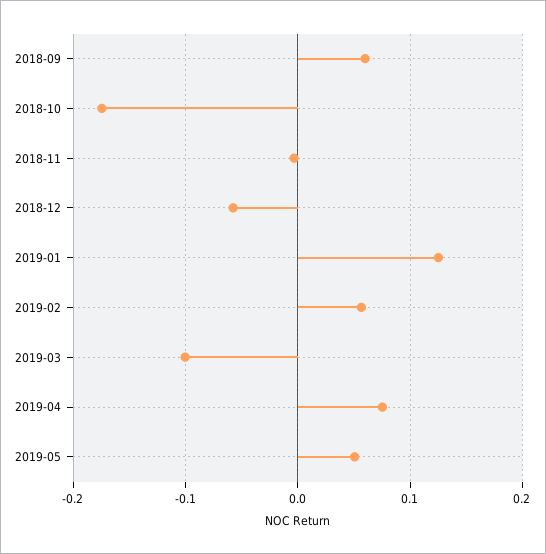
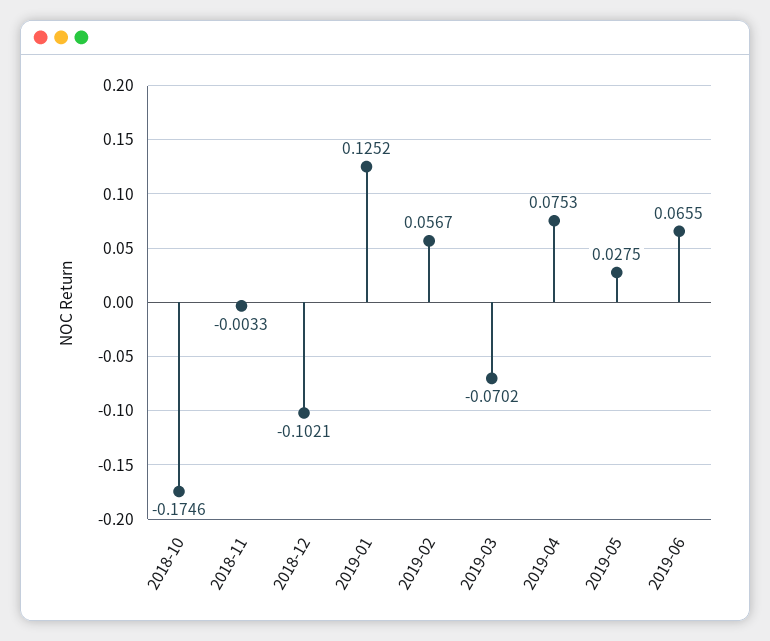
2018-09: 0.06 -> none
2018-12: -0.06 -> -0.1021
2019-03: -0.1 -> -0.0702
2019-05: 0.05 -> 0.0275
2019-06: none -> 0.0655

